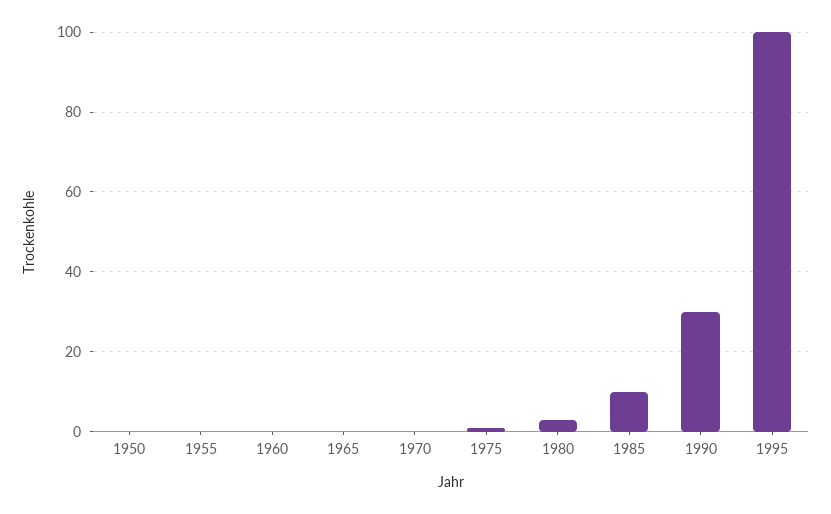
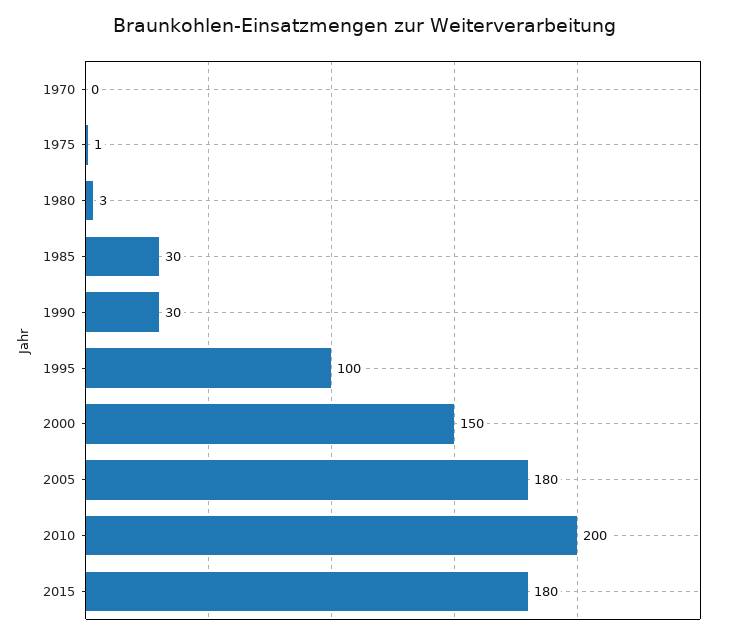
1950: 0 -> none
1955: 0 -> none
1960: 0 -> none
1965: 0 -> none
1985: 10 -> 30
2000: none -> 150
2005: none -> 180
2010: none -> 200
2015: none -> 180

